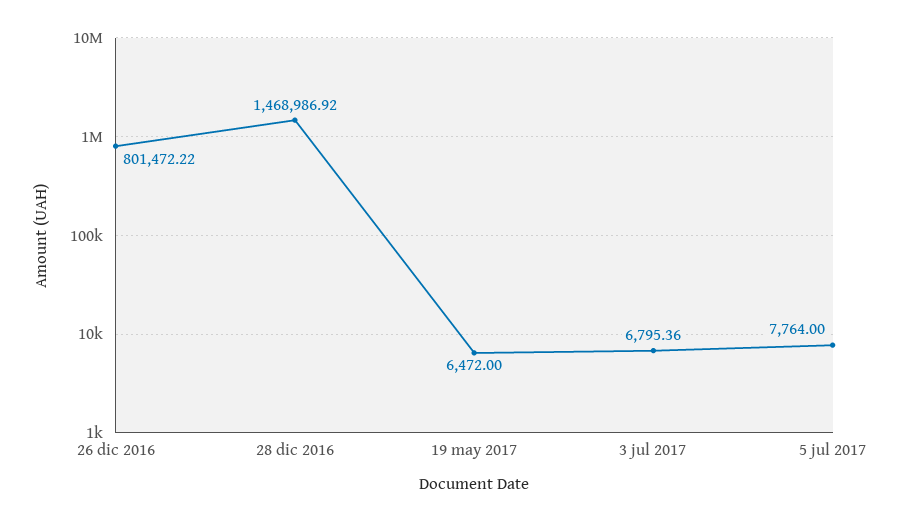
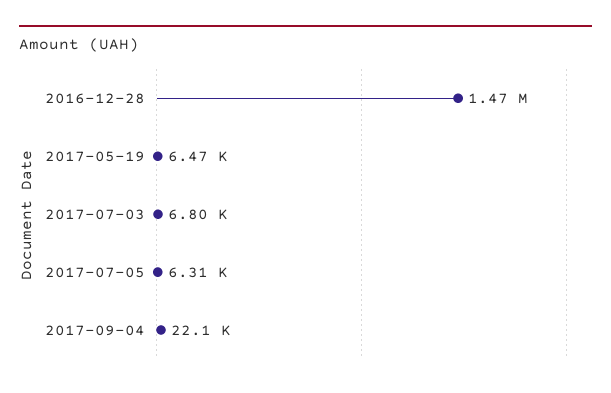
26 dic 2016: 801472.22 -> none
5 jul 2017: 7764 -> 6310
2017-09-04: none -> 22100

